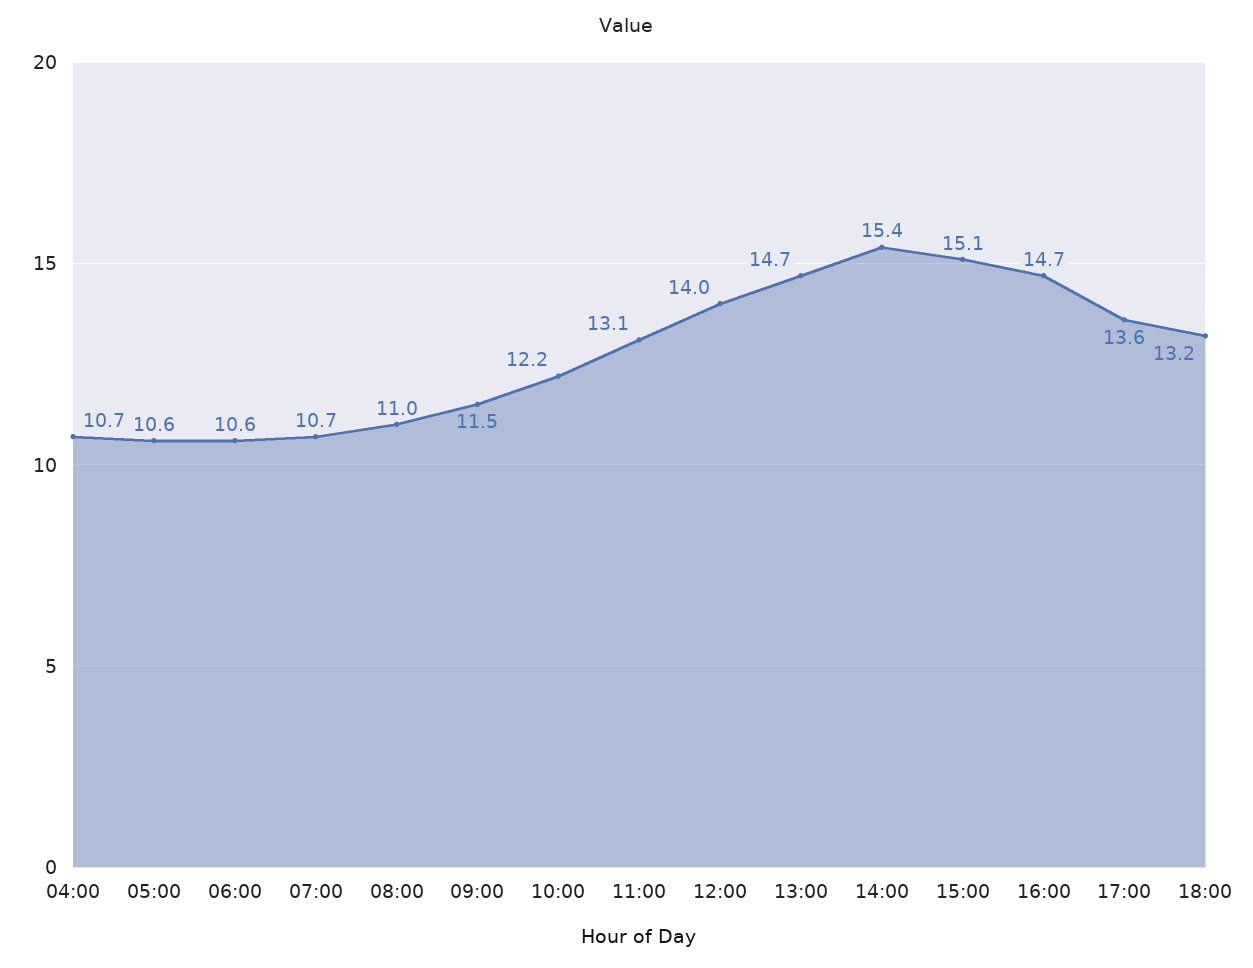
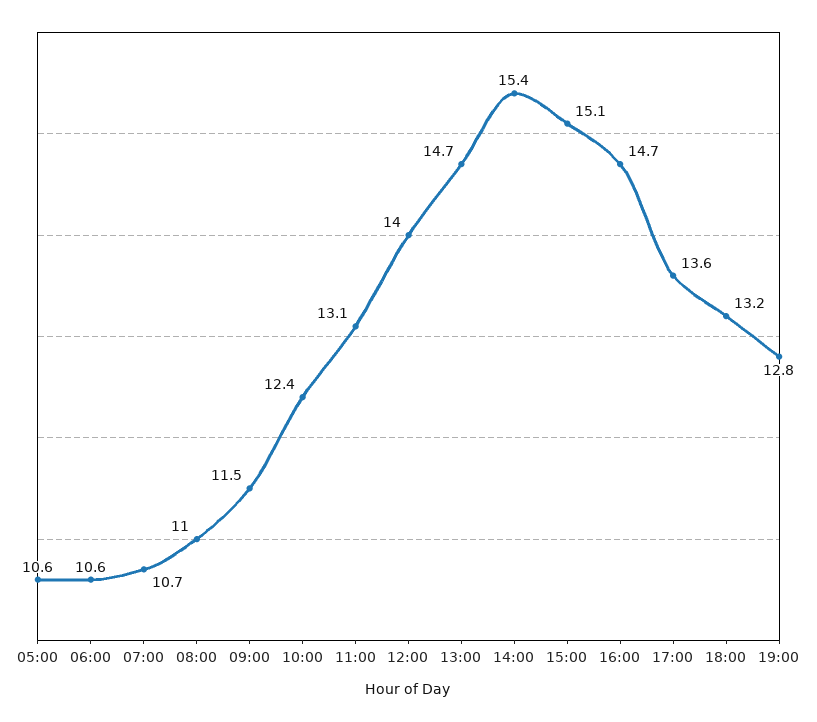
04:00: 10.7 -> none
10:00: 12.2 -> 12.4
19:00: none -> 12.8

